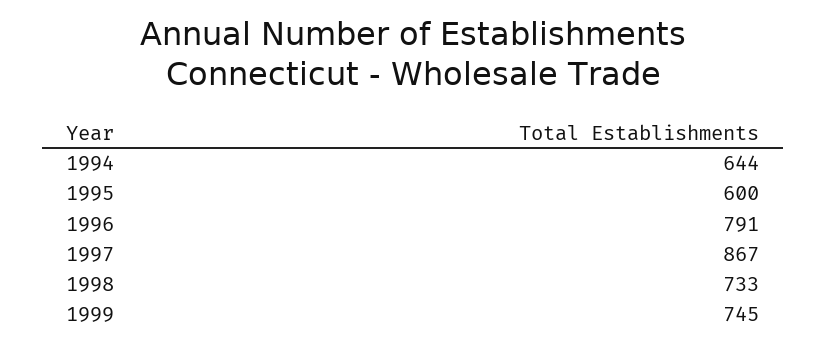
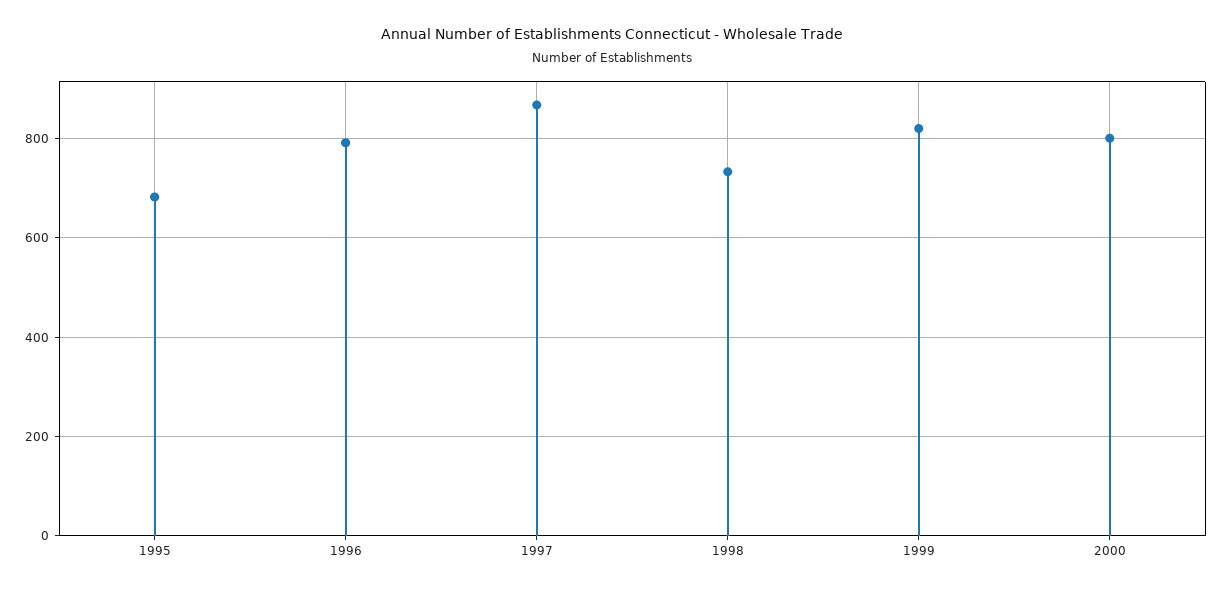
1994: 644 -> none
1995: 600 -> 680
1999: 745 -> 820
2000: none -> 800

